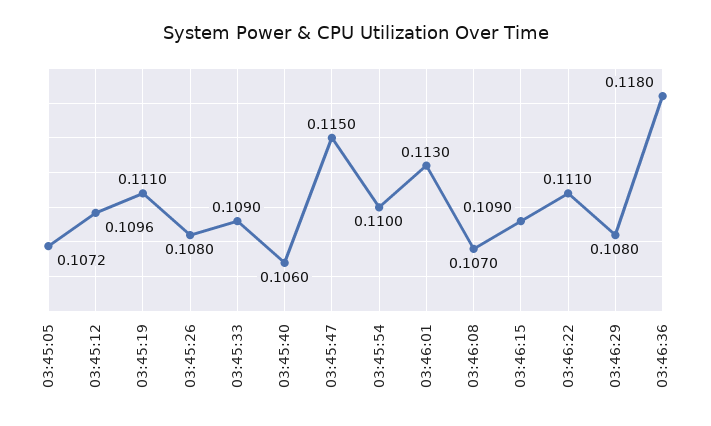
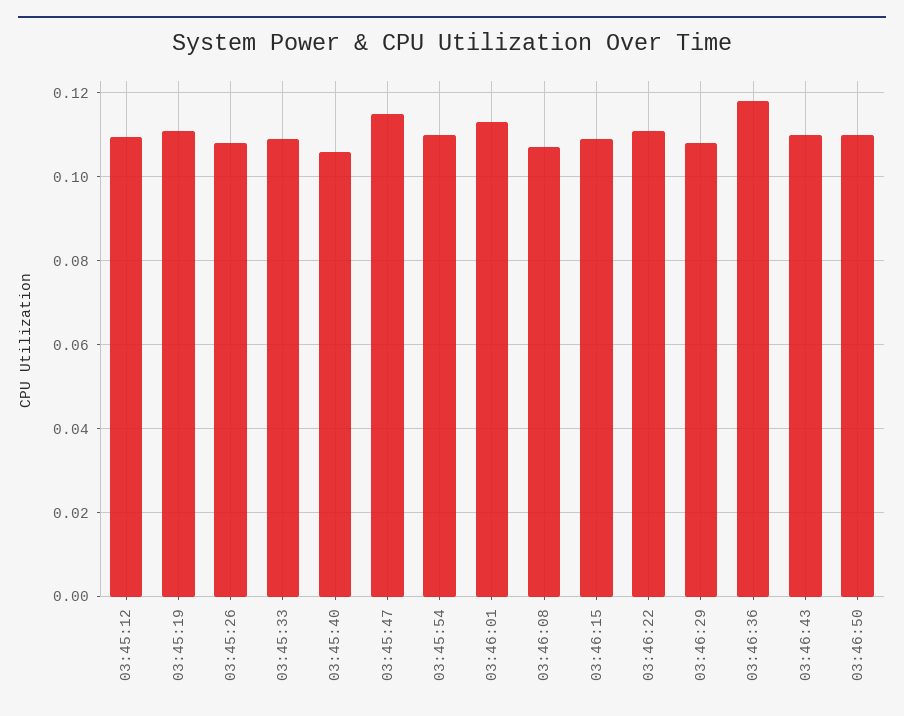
03:45:05: 0.1072 -> none
03:46:43: none -> 0.11
03:46:50: none -> 0.11

